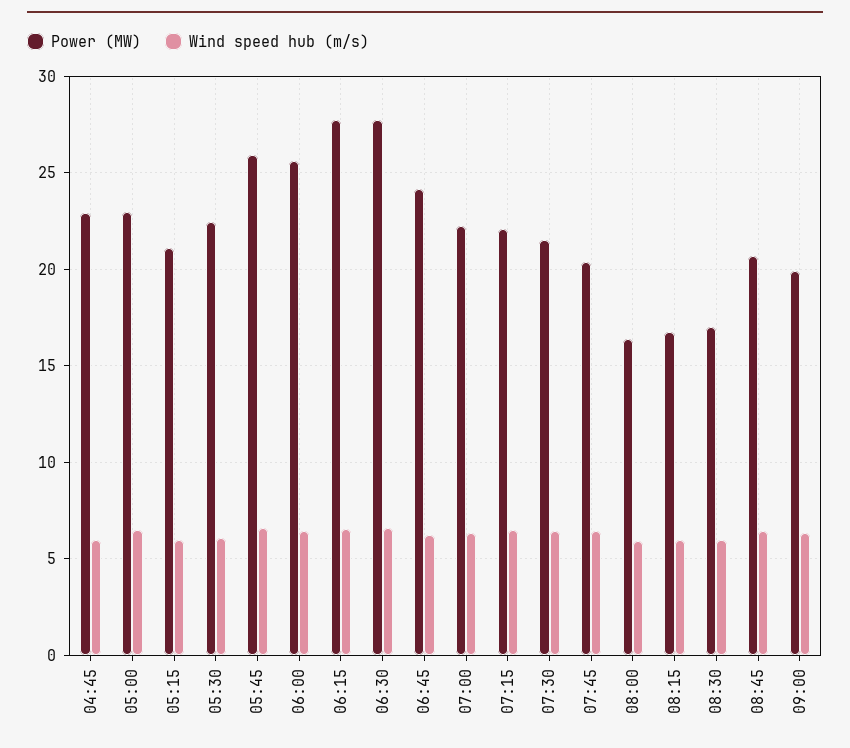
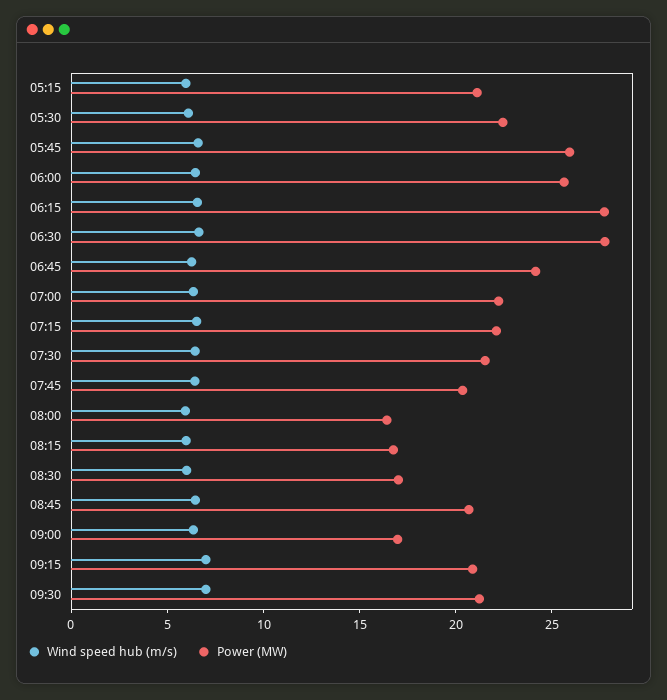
Power (MW), 04:45: 23 -> none
Wind speed hub (m/s), 04:45: 6 -> none
Power (MW), 05:00: 23 -> none
Wind speed hub (m/s), 05:00: 6.5 -> none
Power (MW), 09:00: 20 -> 17
Wind speed hub (m/s), 09:15: none -> 7
Power (MW), 09:15: none -> 21
Wind speed hub (m/s), 09:30: none -> 7
Power (MW), 09:30: none -> 21

